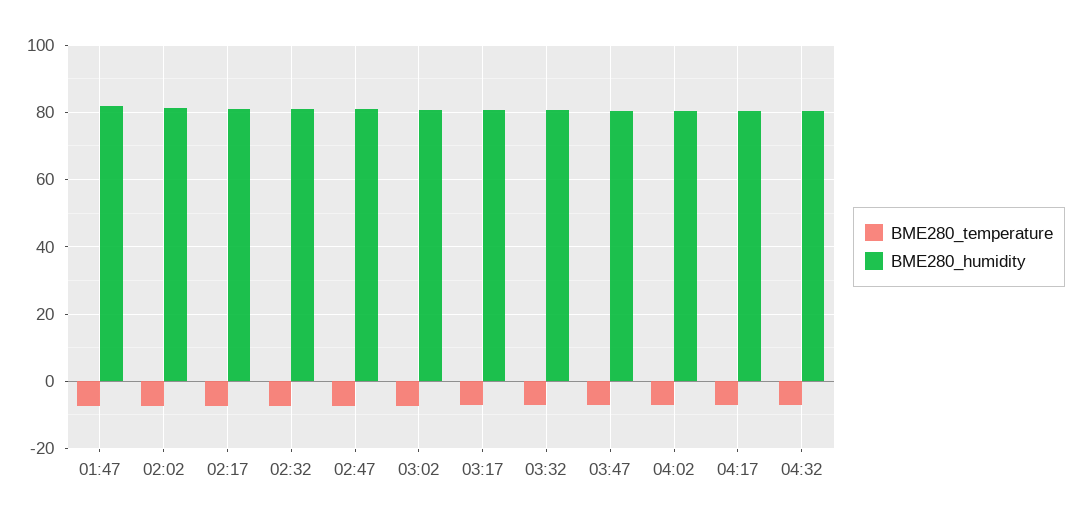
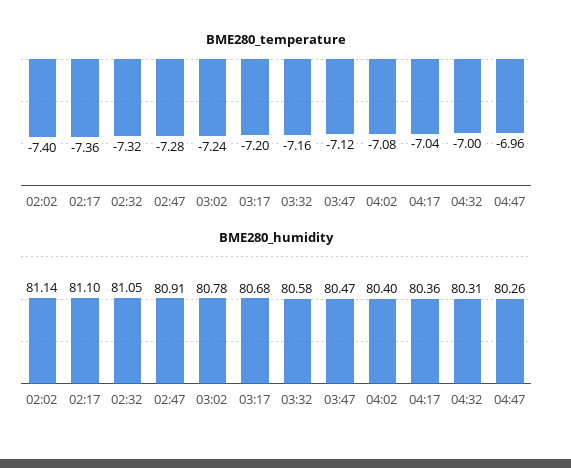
BME280_temperature, 01:47: -8 -> none
BME280_humidity, 01:47: 82 -> none
BME280_temperature, 04:47: none -> -6.96
BME280_humidity, 04:47: none -> 80.26

